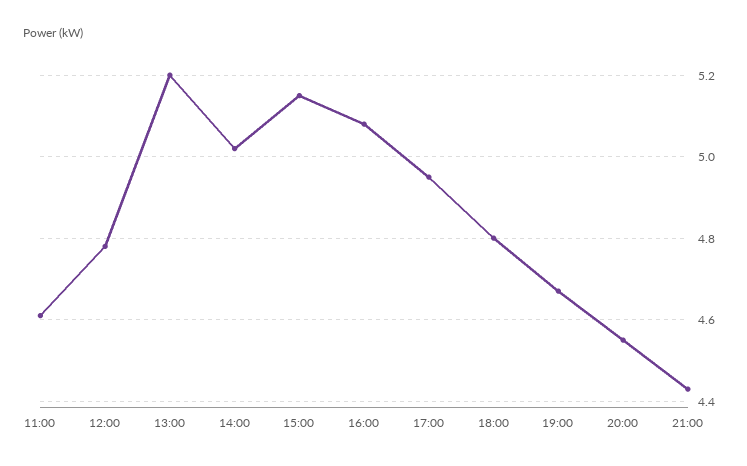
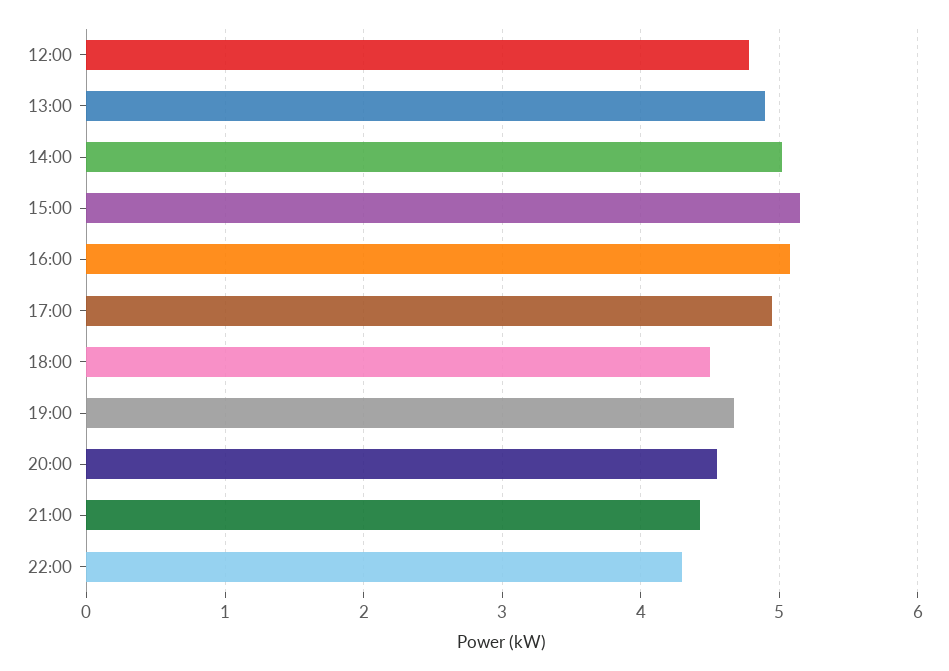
11:00: 4.6 -> none
13:00: 5.2 -> 4.9
18:00: 4.8 -> 4.5
22:00: none -> 4.3

